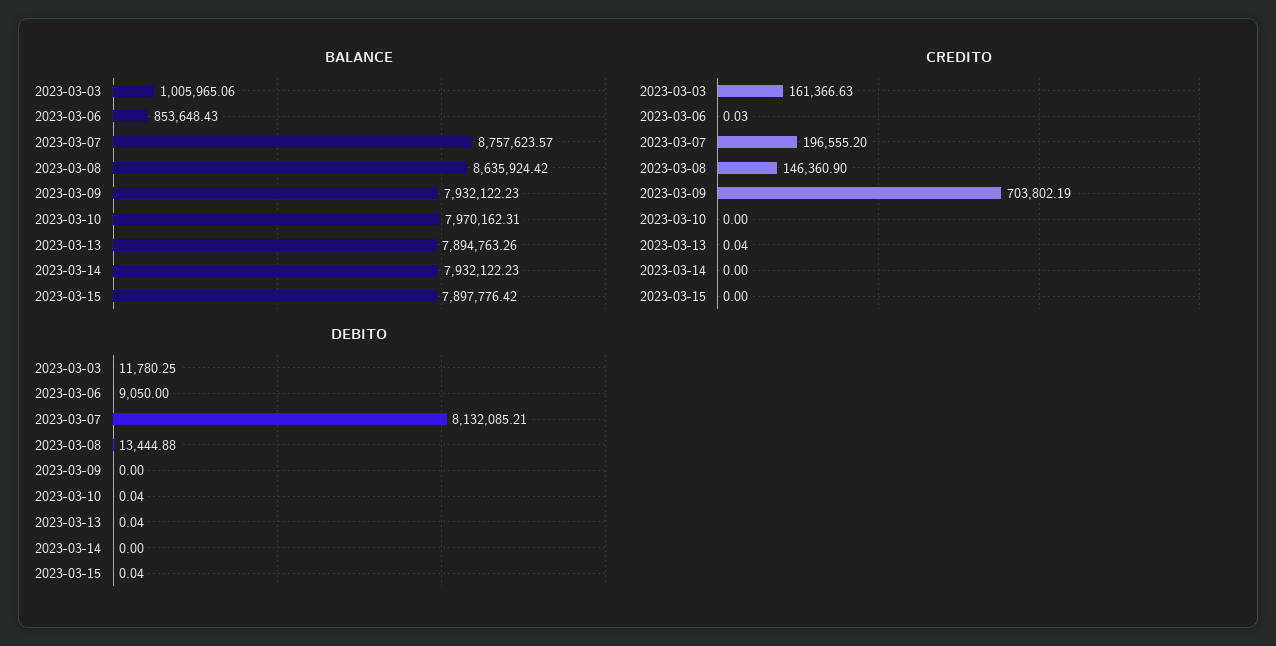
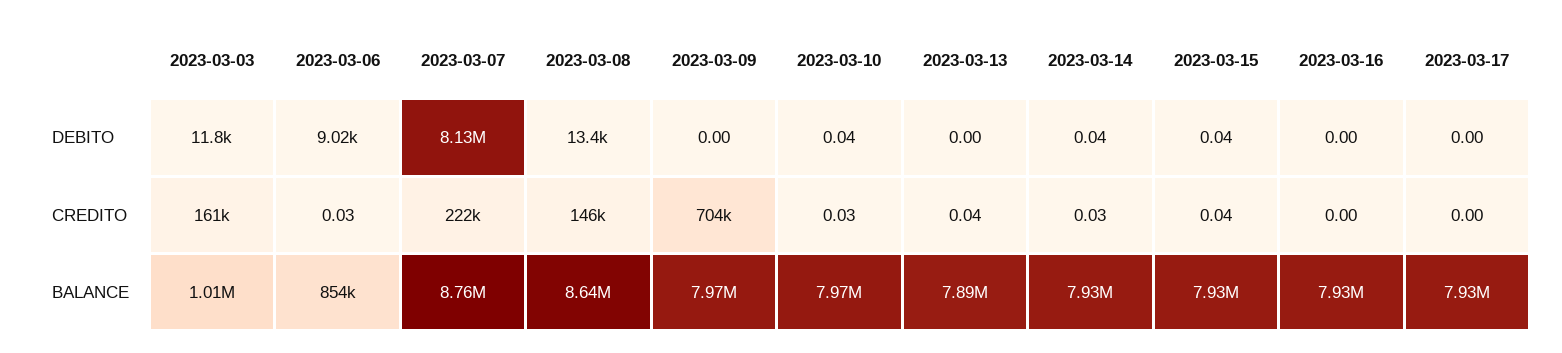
BALANCE, 2023-03-09: 7932122.23 -> 7970000
BALANCE, 2023-03-15: 7897776.42 -> 7930000
CREDITO, 2023-03-07: 196555.2 -> 222000
CREDITO, 2023-03-10: 0 -> 0.03
CREDITO, 2023-03-14: 0 -> 0.03
CREDITO, 2023-03-15: 0 -> 0.04
DEBITO, 2023-03-06: 9050 -> 9020
DEBITO, 2023-03-13: 0.04 -> 0
DEBITO, 2023-03-14: 0 -> 0.04
DEBITO, 2023-03-16: none -> 0
DEBITO, 2023-03-17: none -> 0
CREDITO, 2023-03-16: none -> 0
CREDITO, 2023-03-17: none -> 0
BALANCE, 2023-03-16: none -> 7930000
BALANCE, 2023-03-17: none -> 7930000

